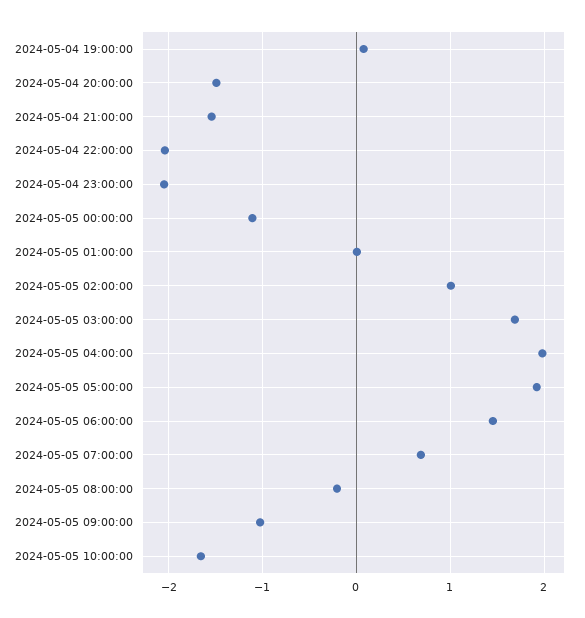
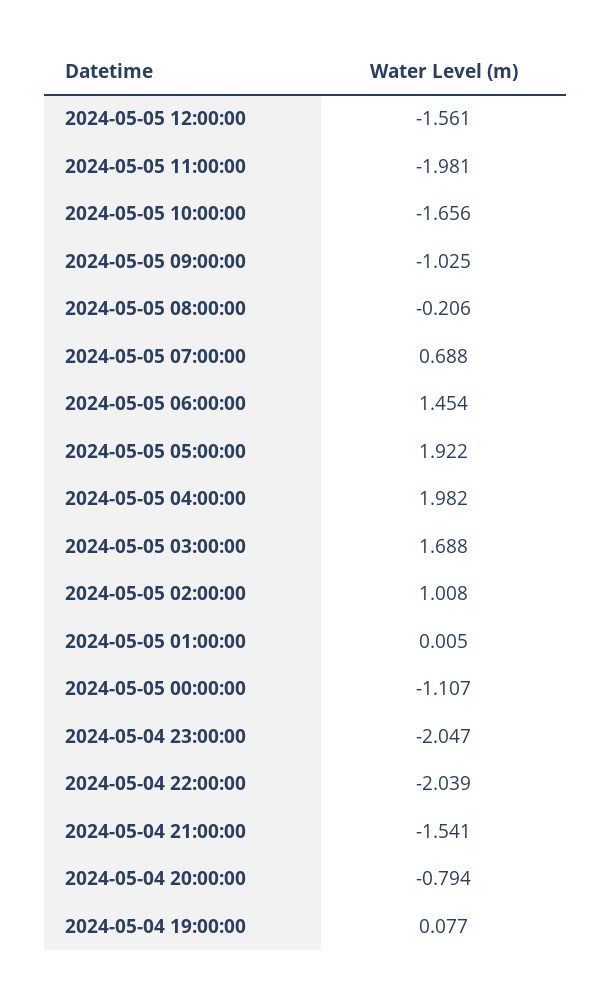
2024-05-04 20:00:00: -1.5 -> -0.794
2024-05-05 12:00:00: none -> -1.561
2024-05-05 11:00:00: none -> -1.981

